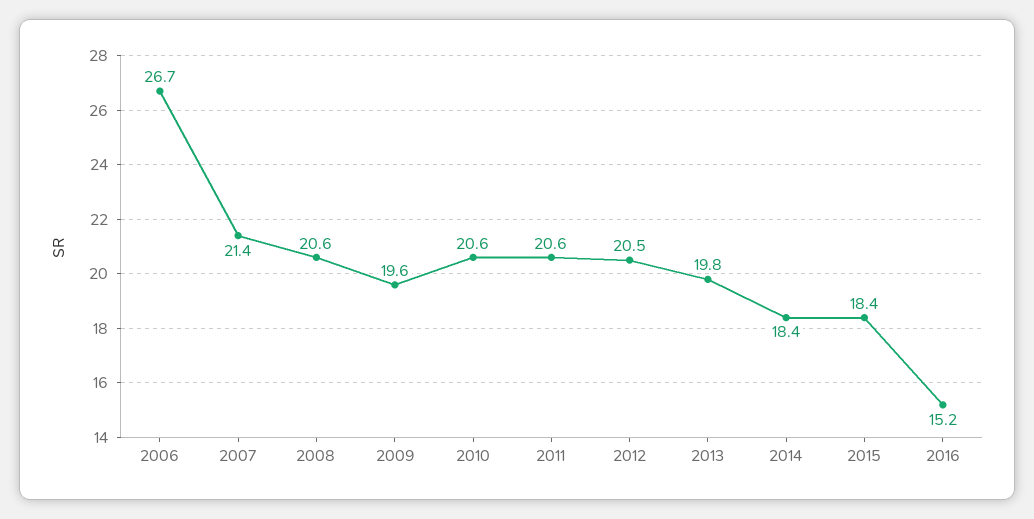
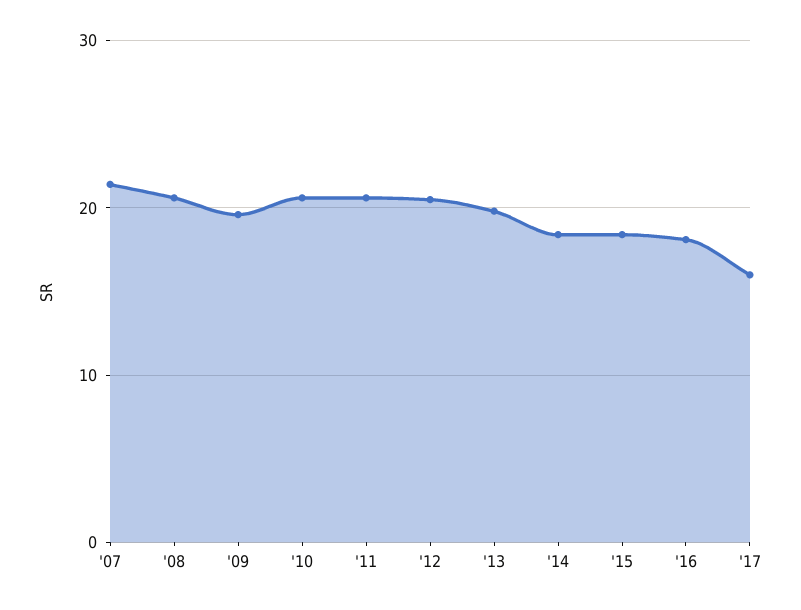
2006: 26.7 -> none
2016: 15.2 -> 18
'17: none -> 16

